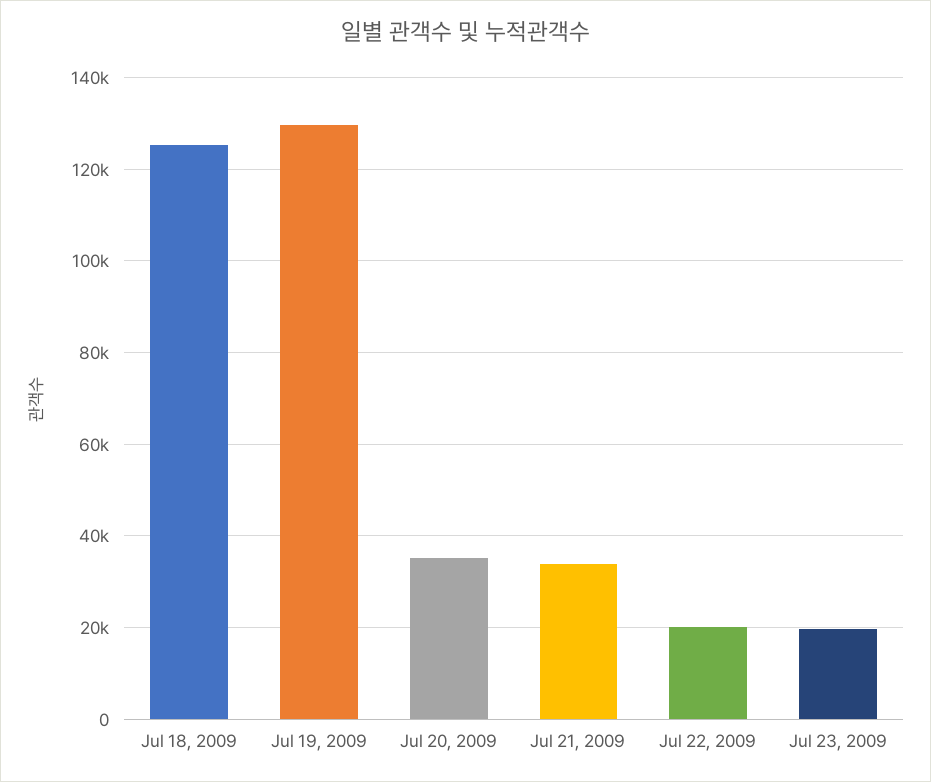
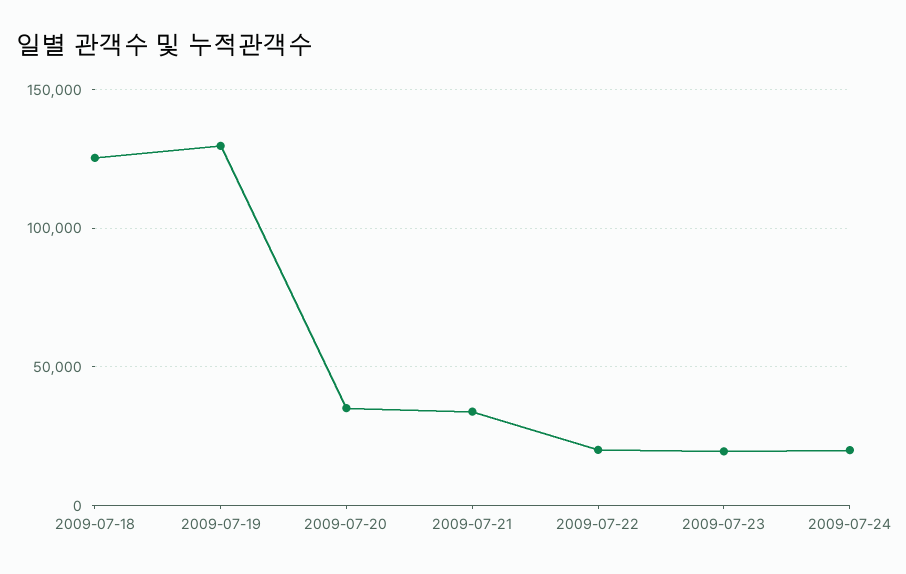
2009-07-24: none -> 20000

